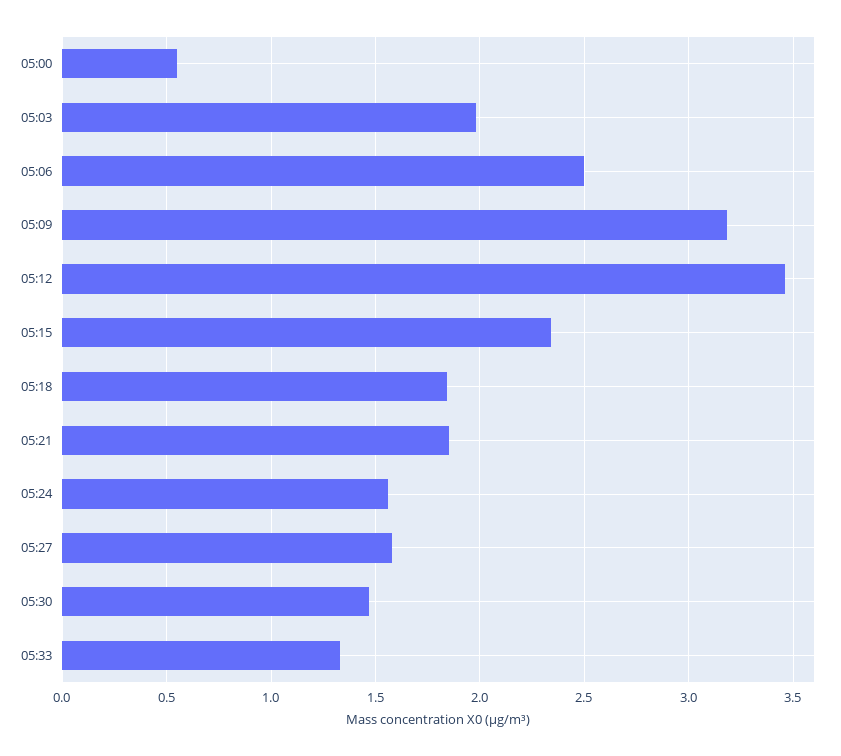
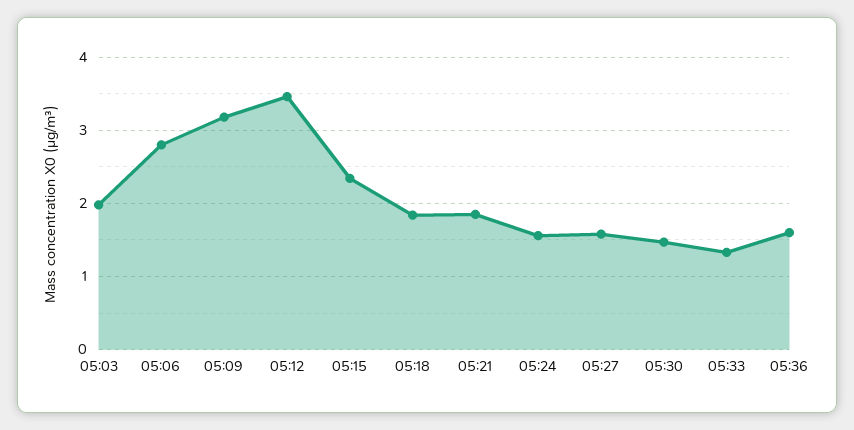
05:00: 0.55 -> none
05:06: 2.5 -> 2.8
05:36: none -> 1.6

